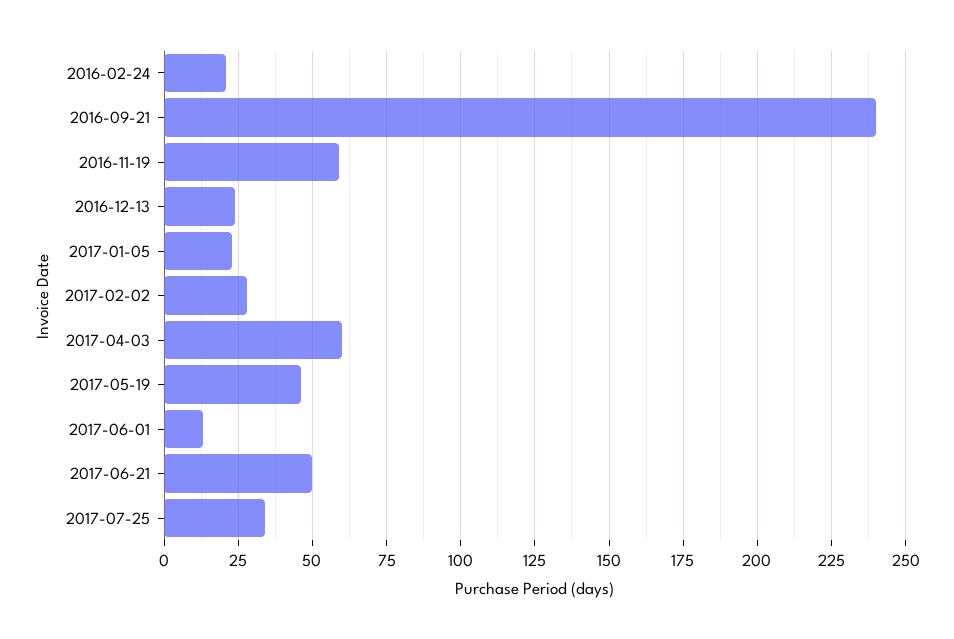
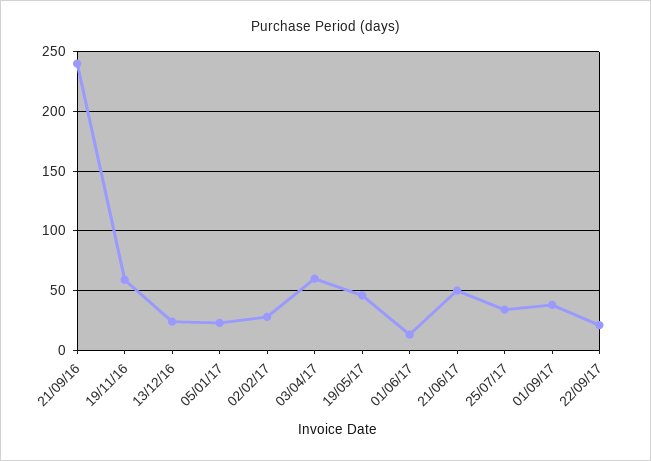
2016-02-24: 20 -> none
01/09/17: none -> 40
22/09/17: none -> 20

